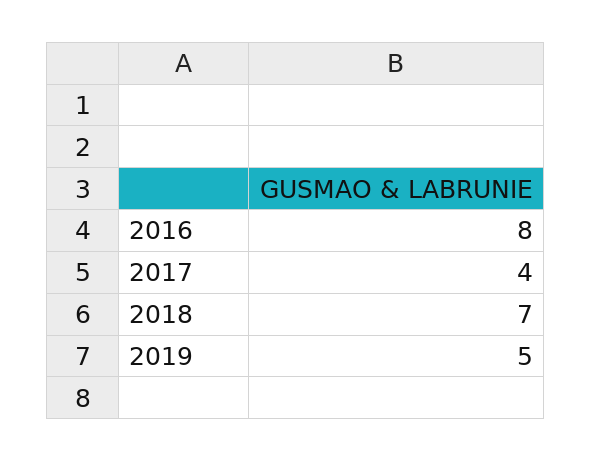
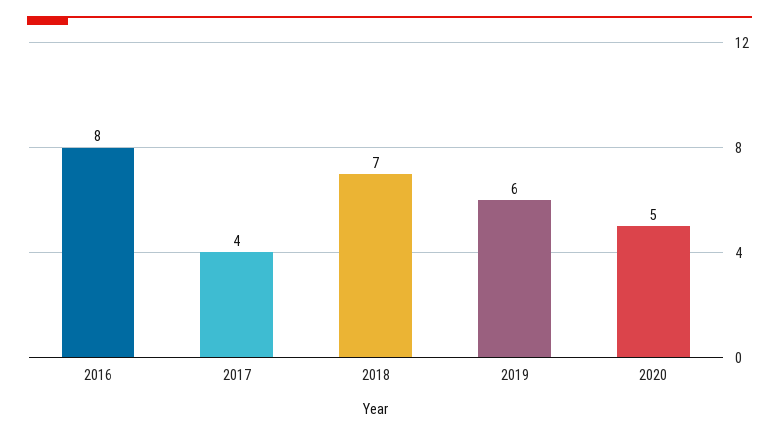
2019: 5 -> 6
2020: none -> 5

